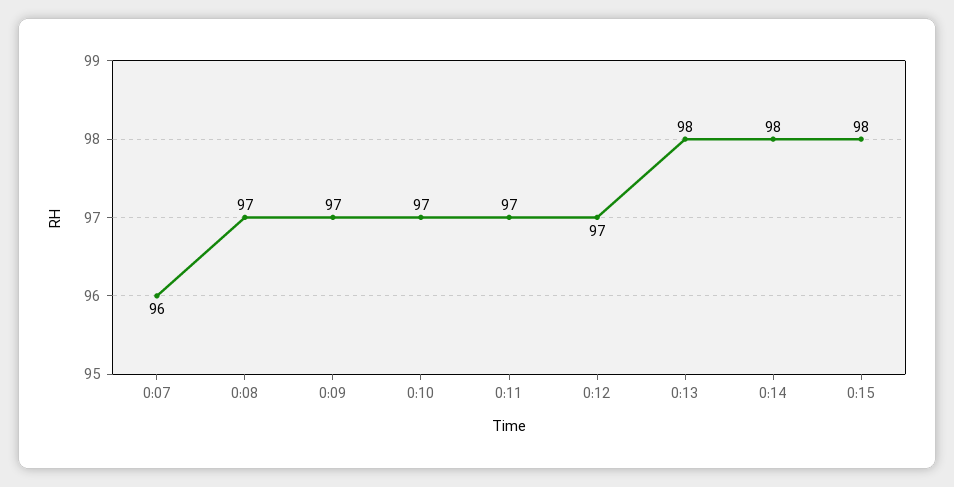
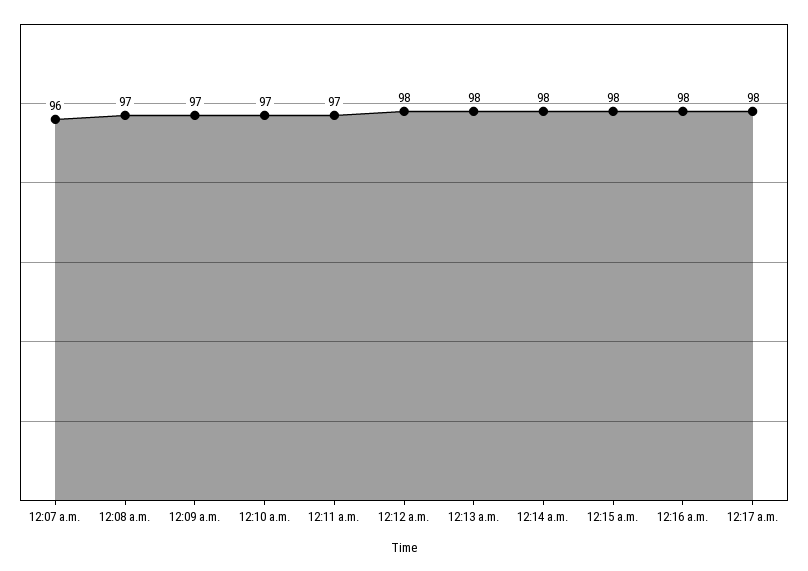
0:12: 97 -> 98
12:16 a.m.: none -> 98
12:17 a.m.: none -> 98

